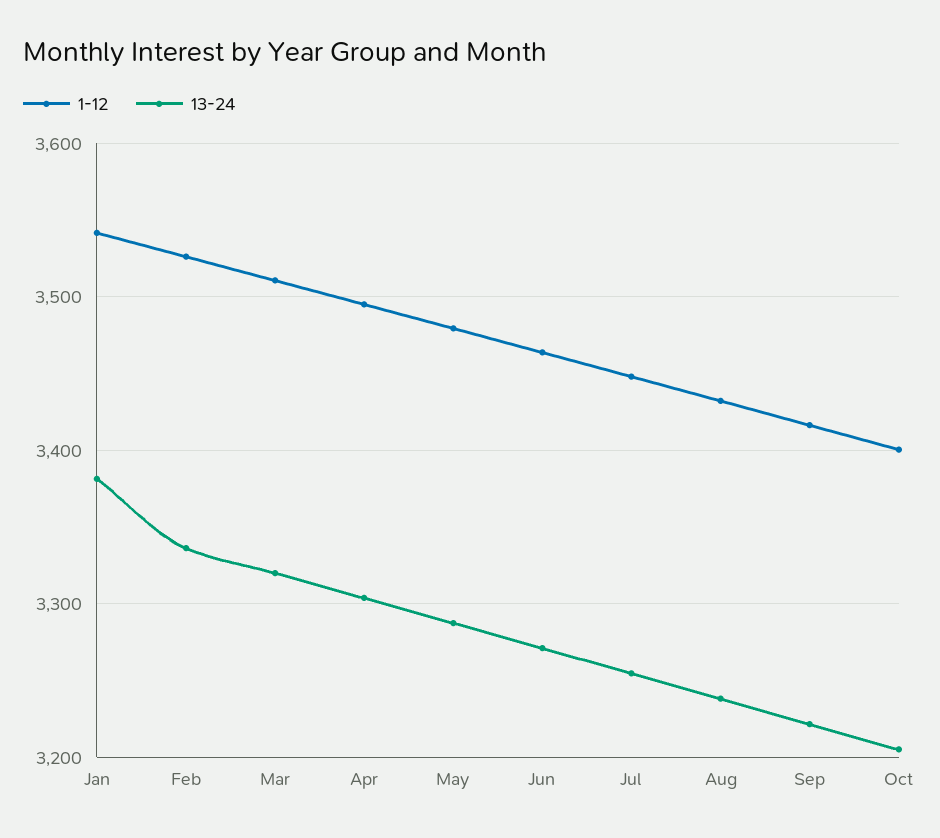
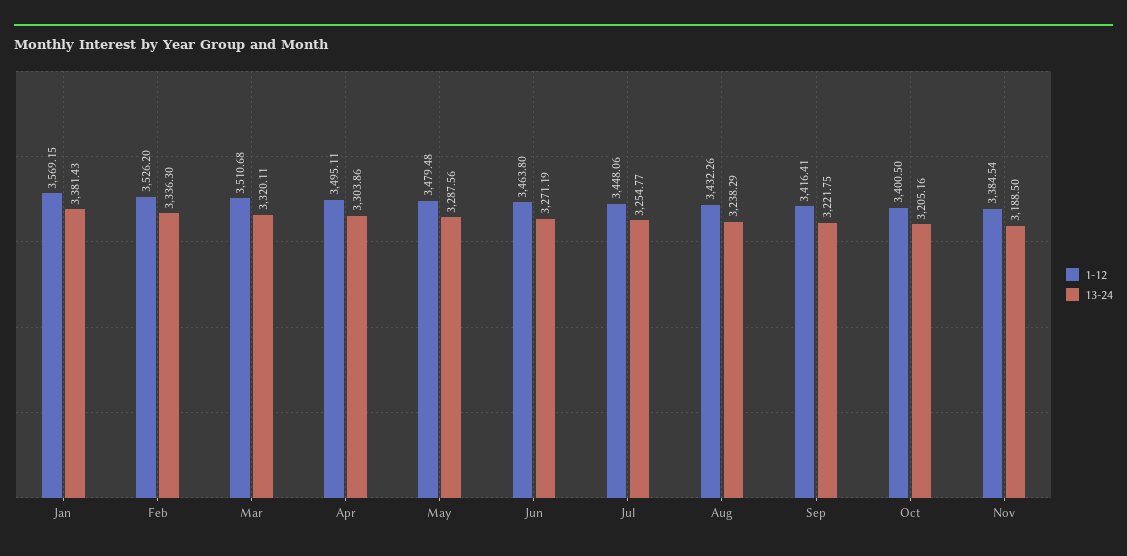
1-12, Jan: 3540 -> 3569.15
1-12, Nov: none -> 3384.54
13-24, Nov: none -> 3188.5

